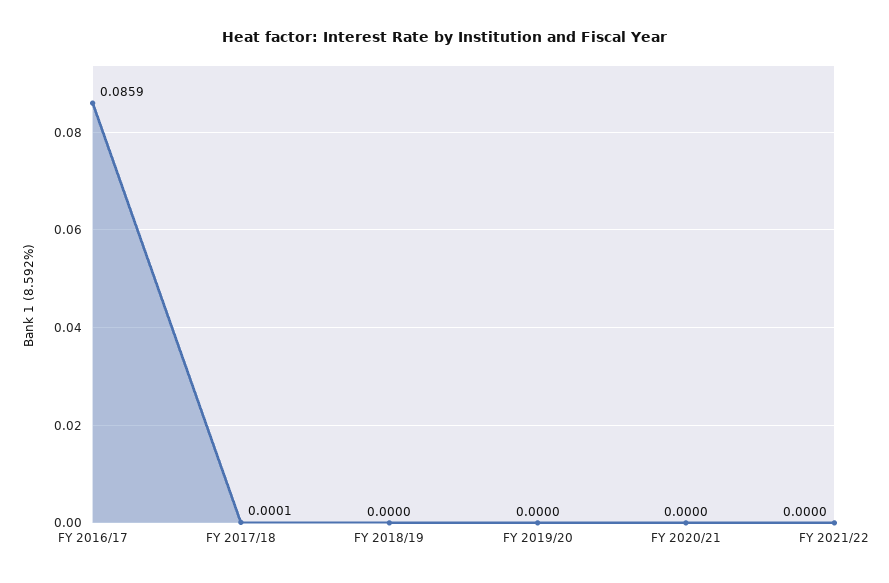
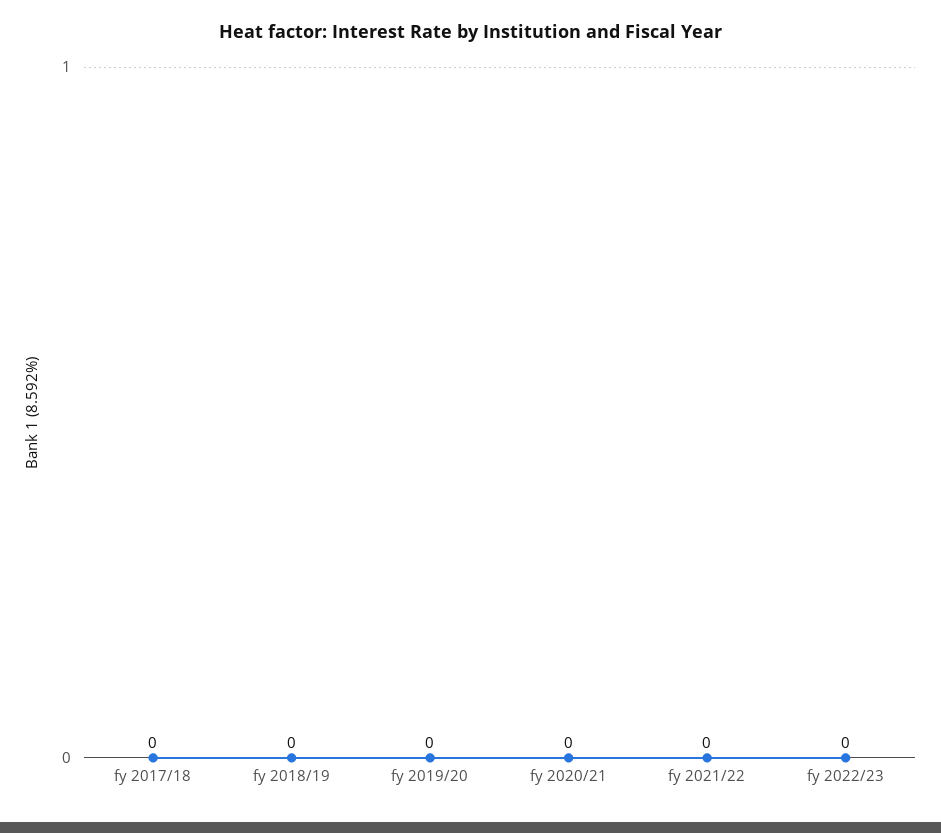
FY 2016/17: 0.0859 -> none
FY 2017/18: 0.0001 -> 0
fy 2022/23: none -> 0

